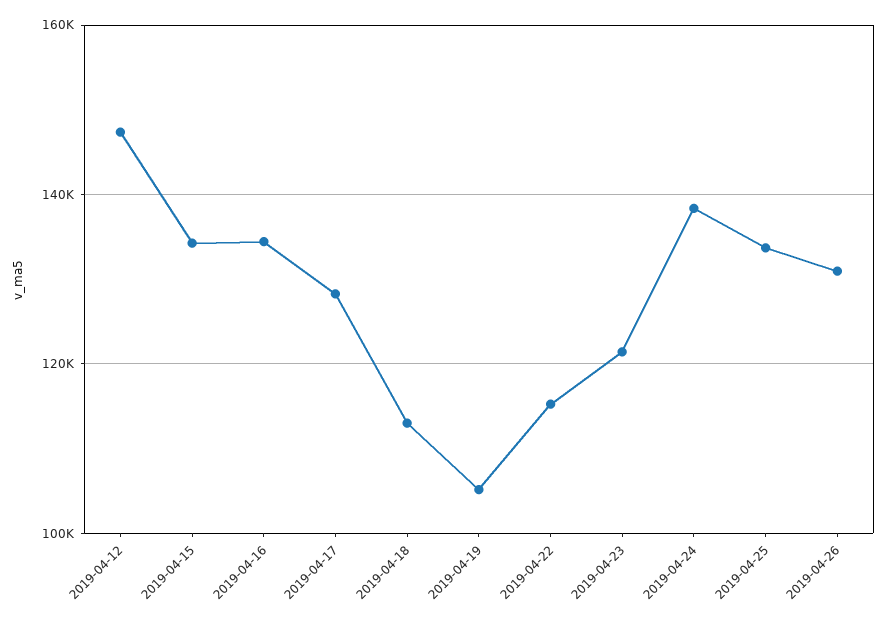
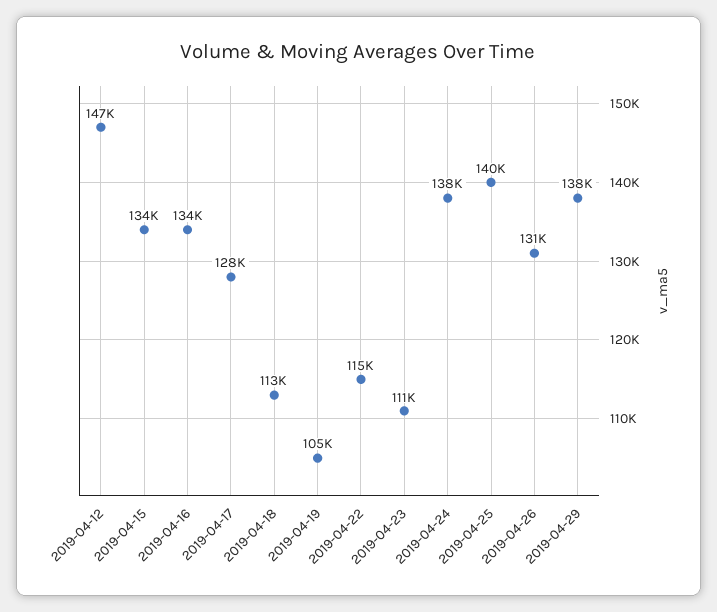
2019-04-23: 122000 -> 111000
2019-04-25: 134000 -> 140000
2019-04-29: none -> 138000

